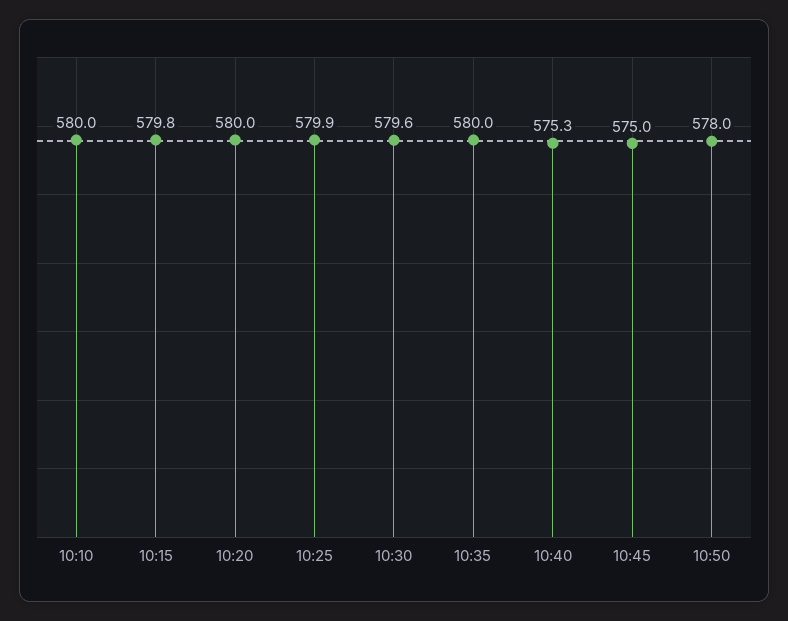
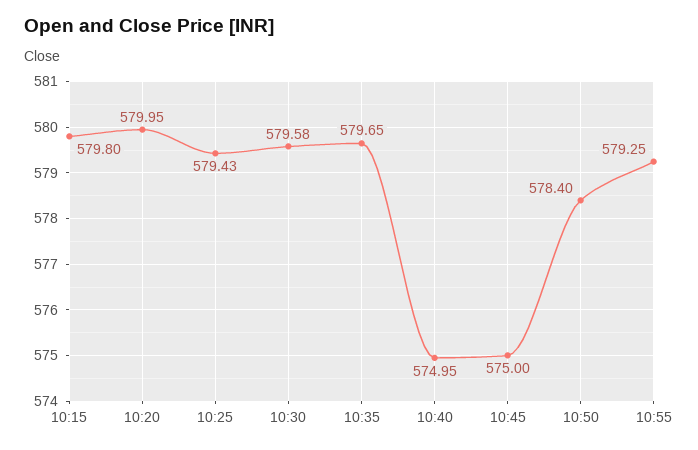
10:10: 580 -> none
10:25: 579.9 -> 579.43
10:35: 580 -> 579.65
10:40: 575.3 -> 574.95
10:50: 578 -> 578.4
10:55: none -> 579.25

